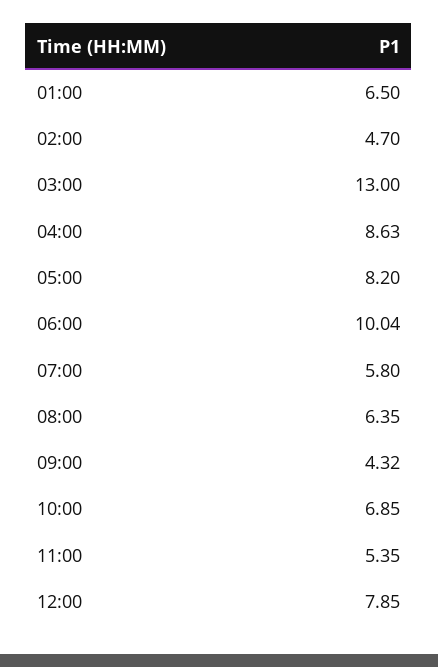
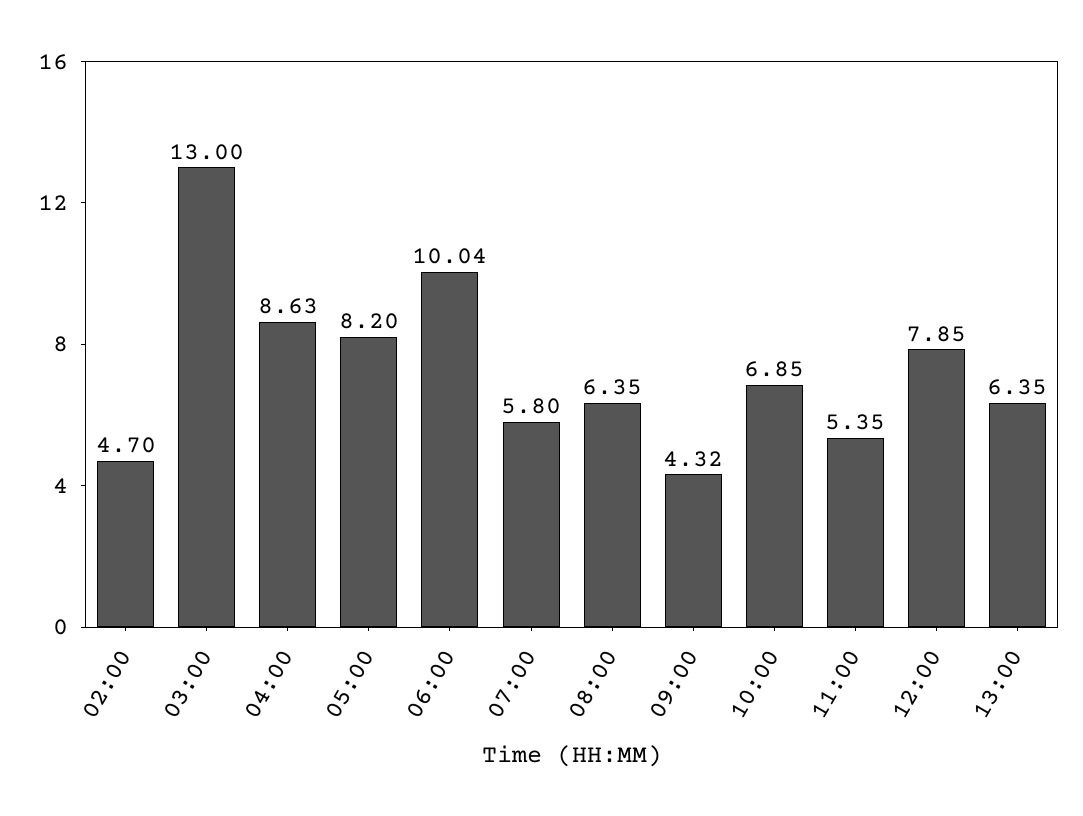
01:00: 6.5 -> none
13:00: none -> 6.35

